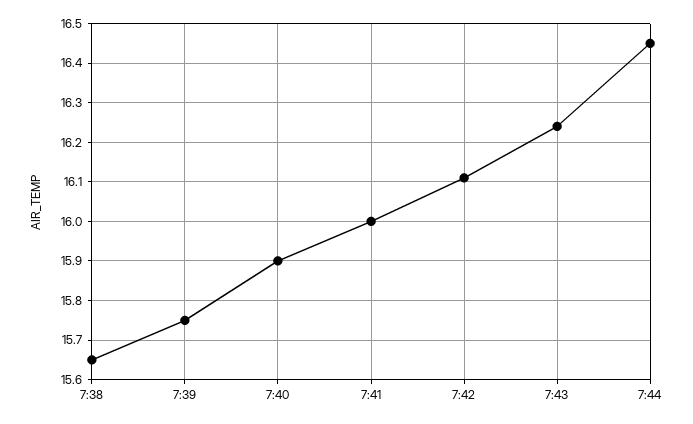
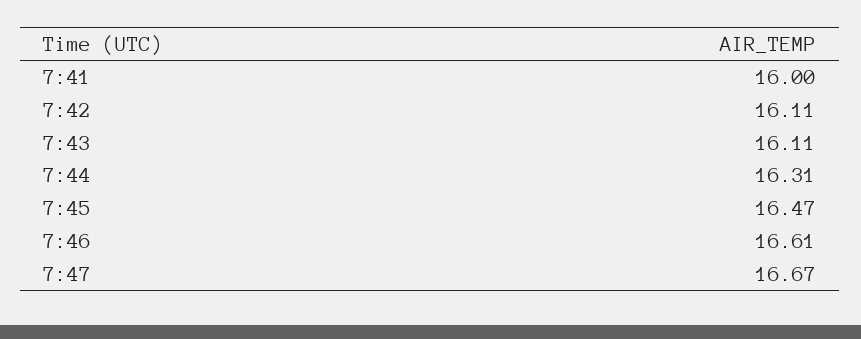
7:38: 15.65 -> none
7:39: 15.75 -> none
7:40: 15.9 -> none
7:43: 16.25 -> 16.11
7:44: 16.45 -> 16.31
7:45: none -> 16.47
7:46: none -> 16.61
7:47: none -> 16.67

